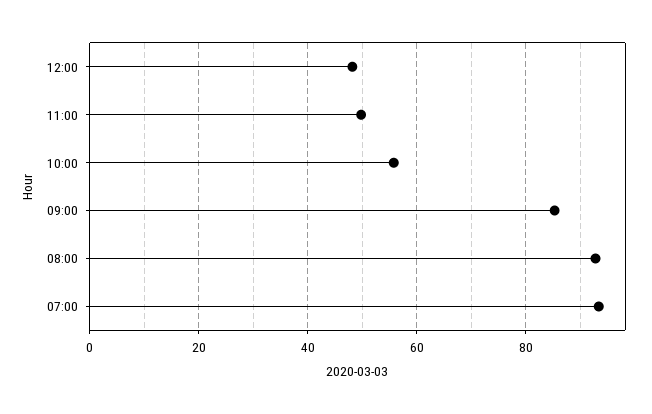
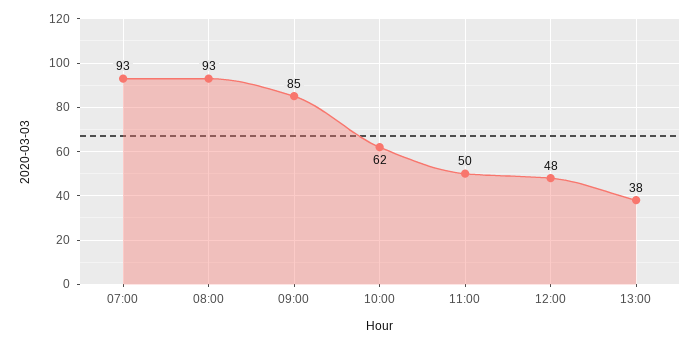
10:00: 56 -> 62
13:00: none -> 38

